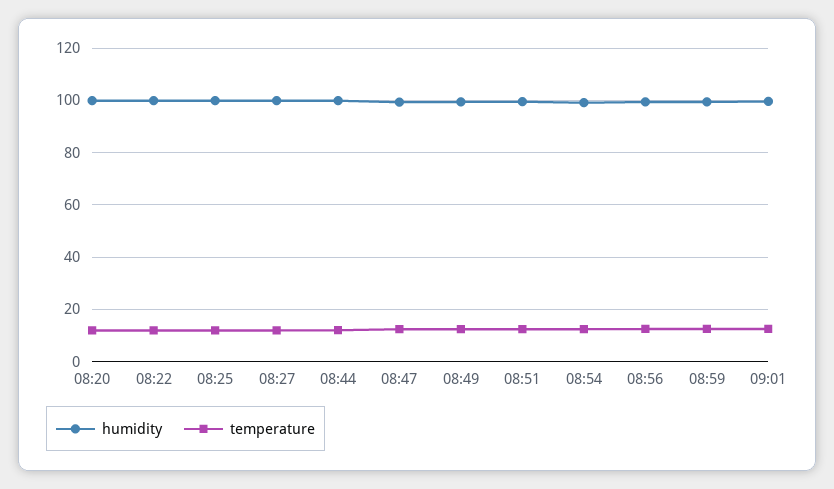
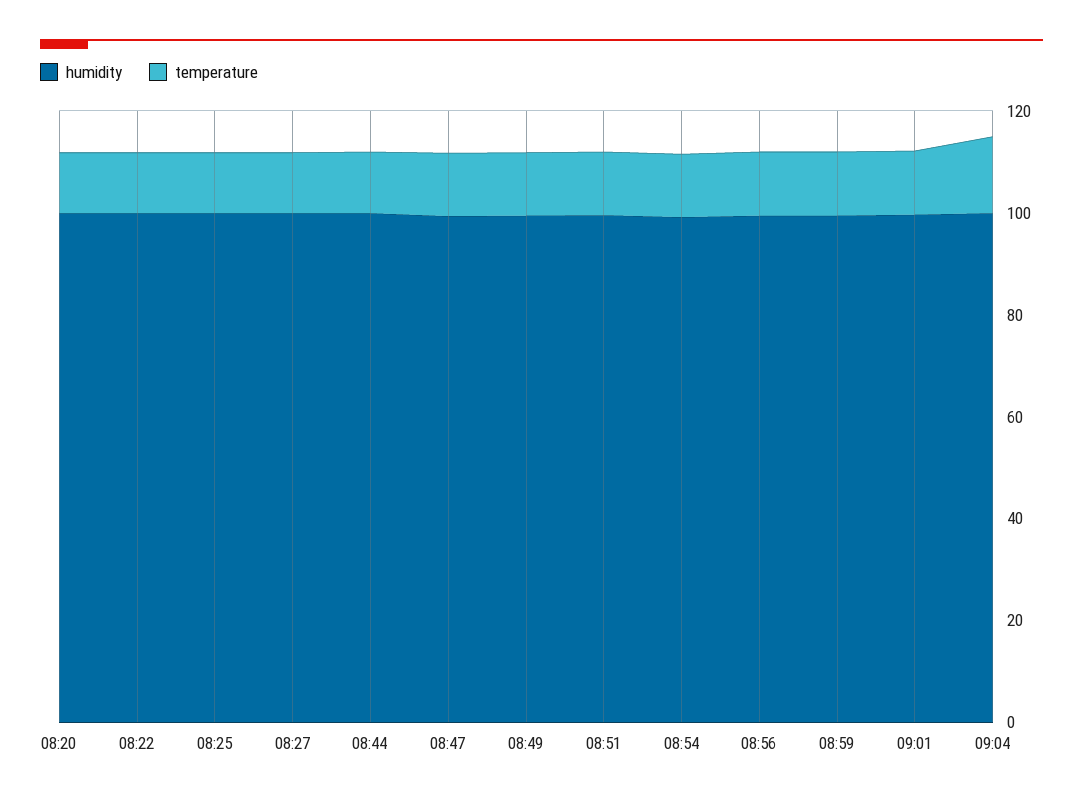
humidity, 09:04: none -> 100
temperature, 09:04: none -> 15

